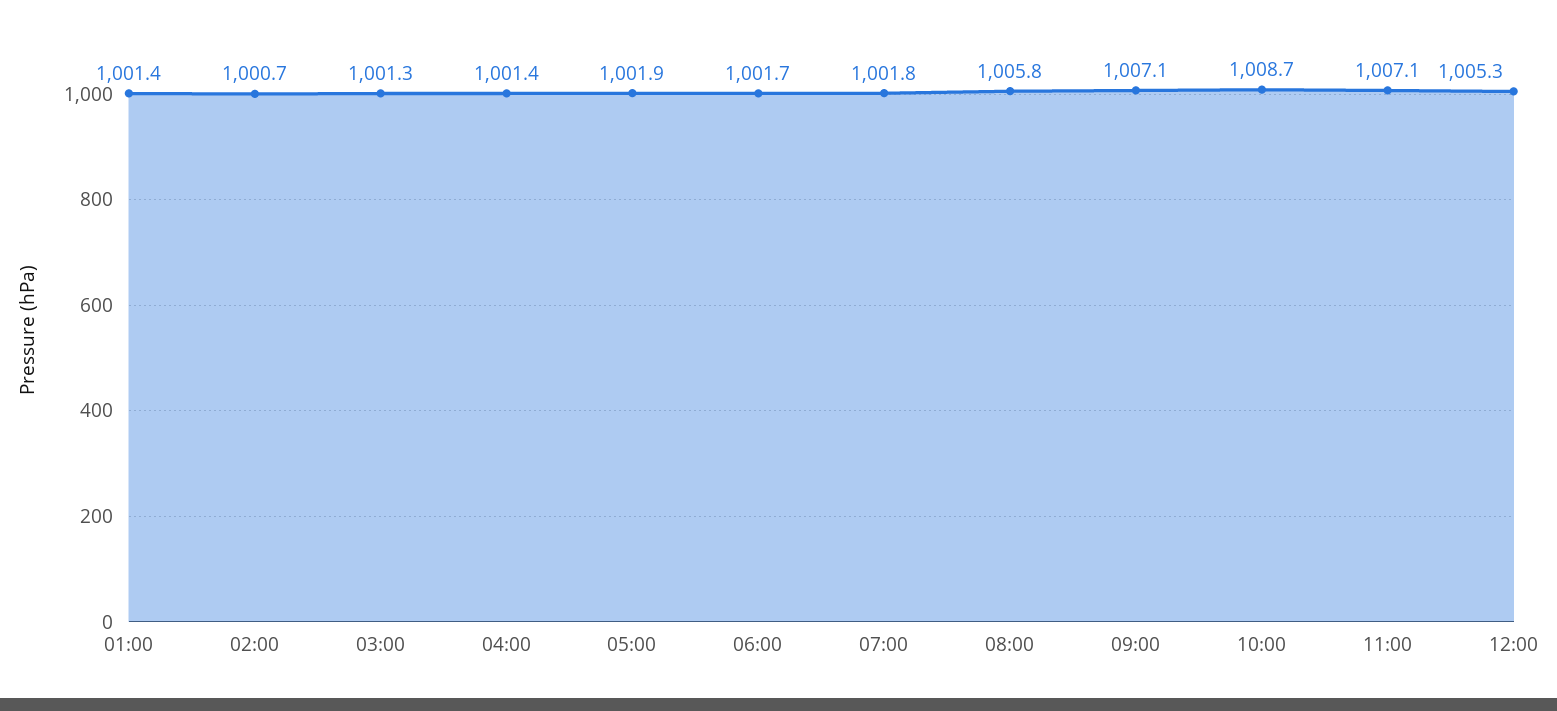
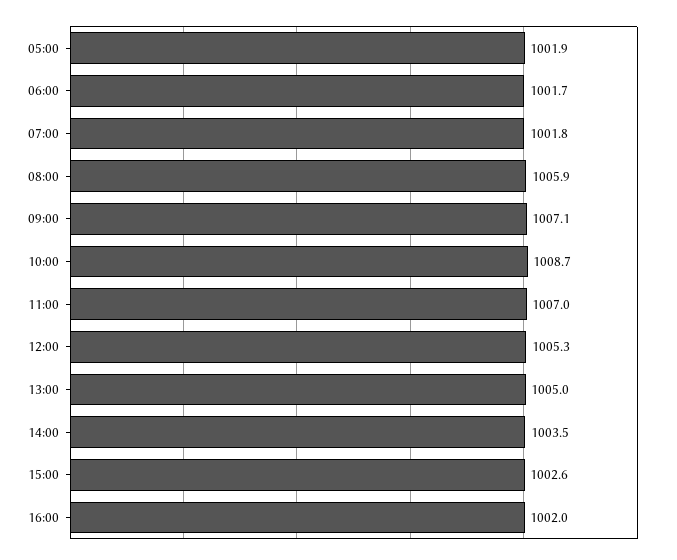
01:00: 1001.4 -> none
02:00: 1000.7 -> none
03:00: 1001.3 -> none
04:00: 1001.4 -> none
08:00: 1005.8 -> 1005.9
11:00: 1007.1 -> 1007
13:00: none -> 1005
14:00: none -> 1003.5
15:00: none -> 1002.6
16:00: none -> 1002

